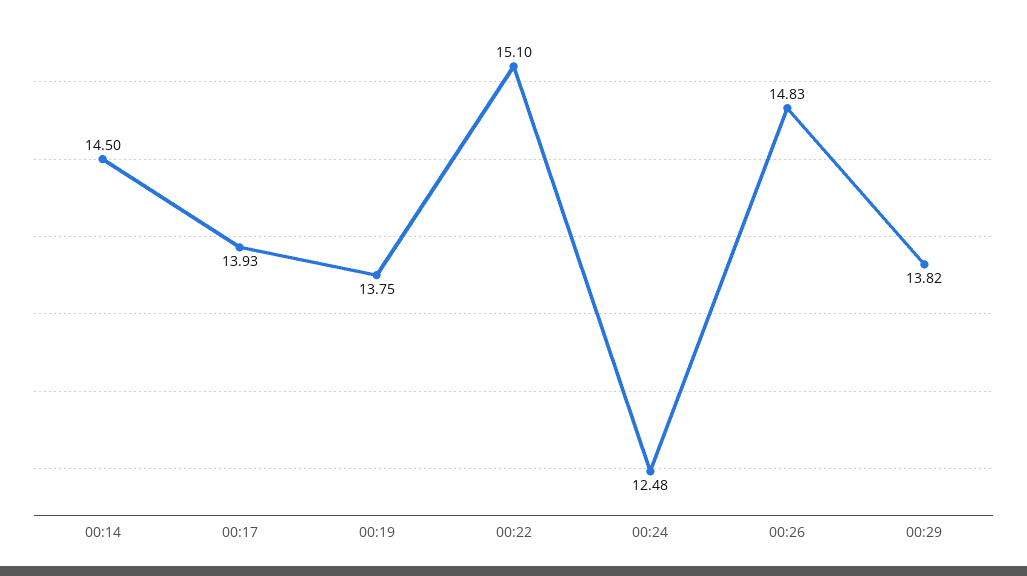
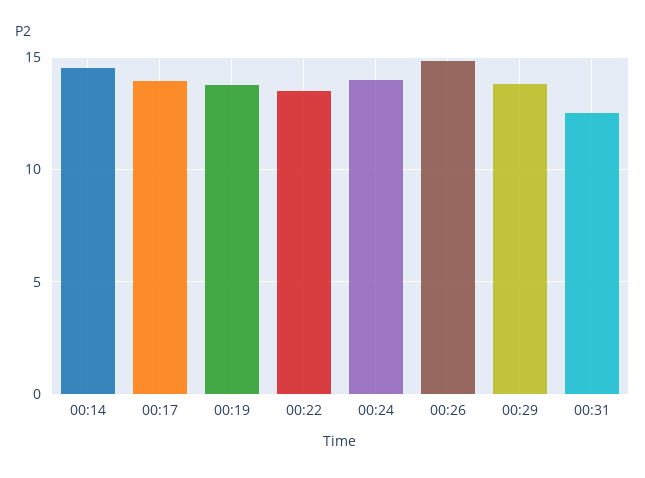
00:22: 15.1 -> 13.5
00:24: 12.48 -> 14
00:31: none -> 12.5

